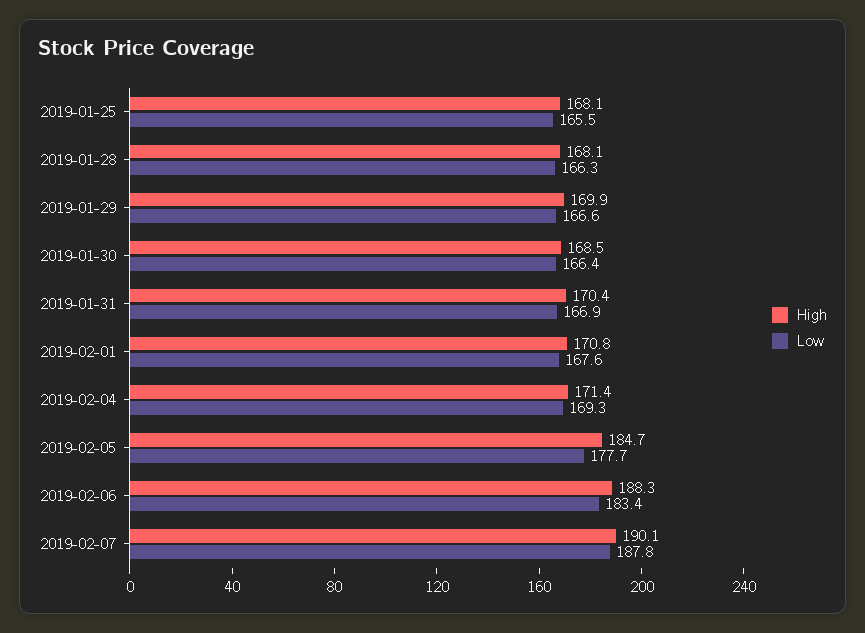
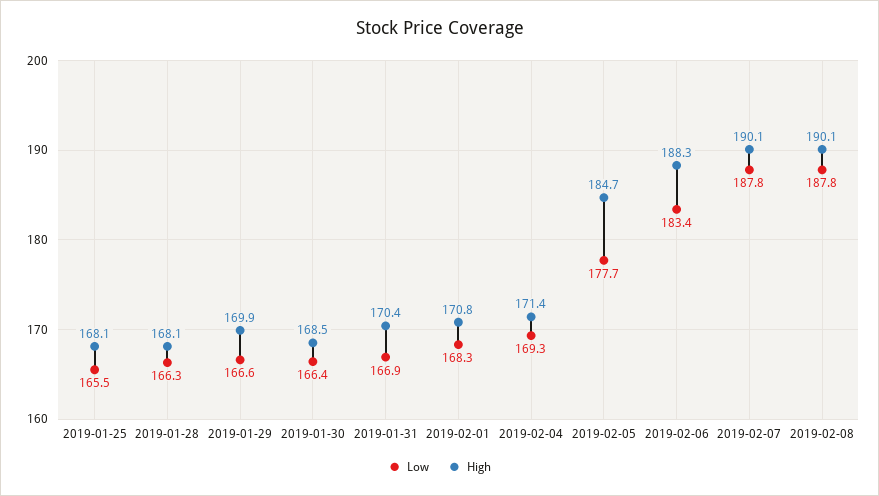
Low, 2019-02-01: 167.6 -> 168.3
Low, 2019-02-08: none -> 187.8
High, 2019-02-08: none -> 190.1

